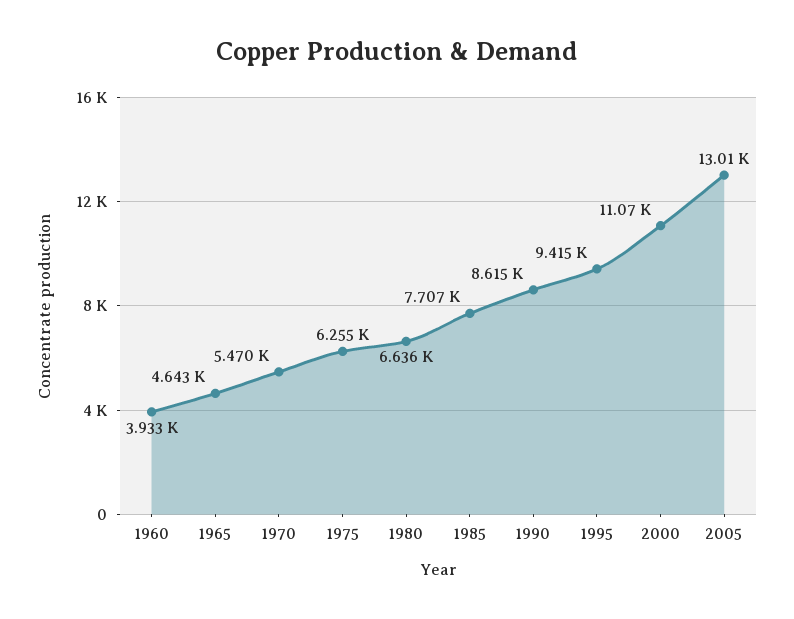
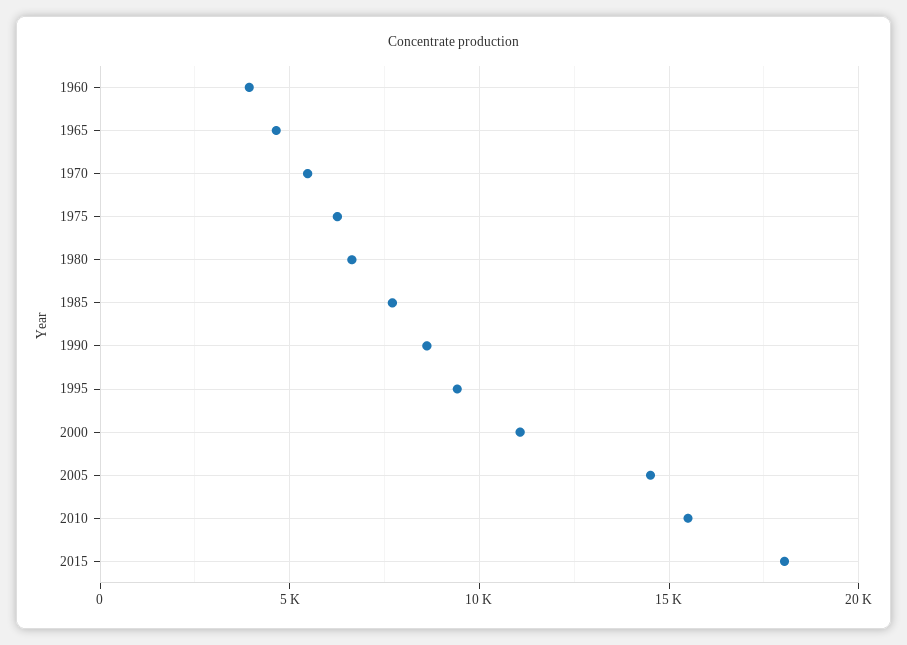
2005: 13010 -> 14500
2010: none -> 15500
2015: none -> 18000

